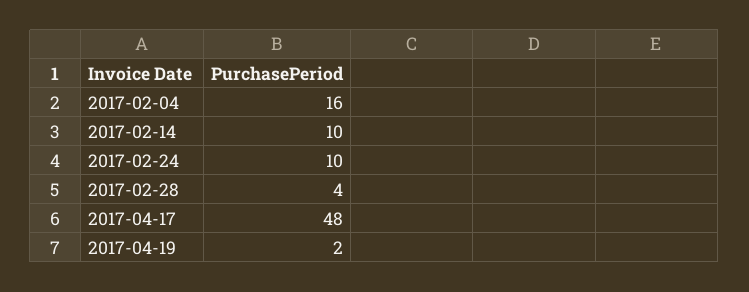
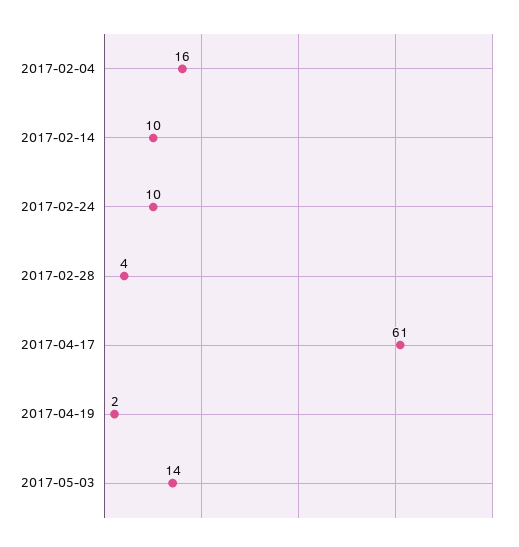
2017-04-17: 48 -> 61
2017-05-03: none -> 14

